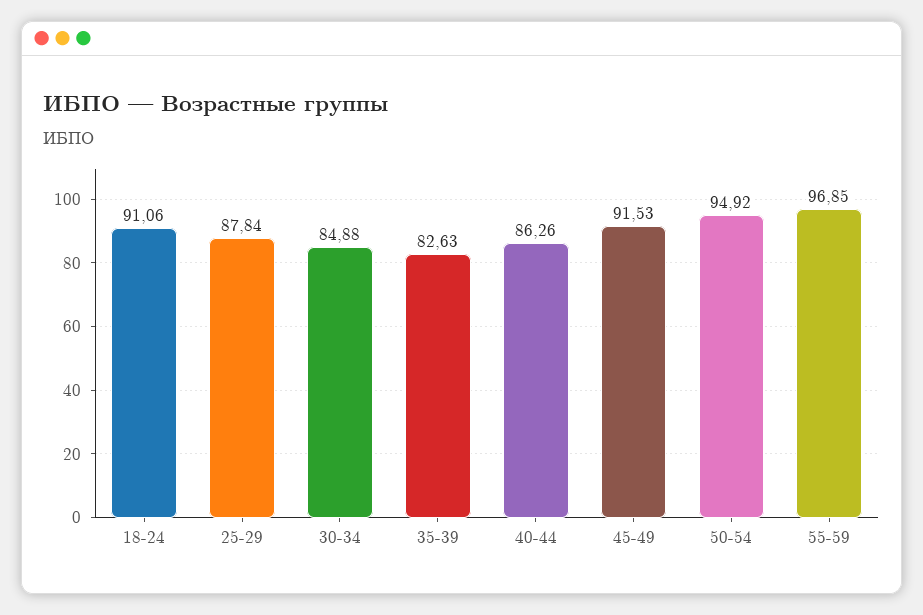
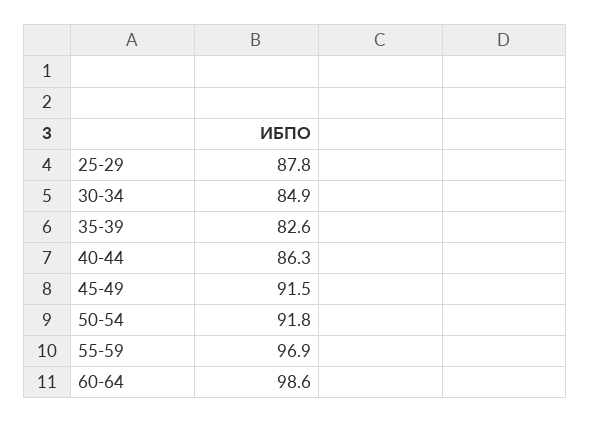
18-24: 91.06 -> none
50-54: 94.92 -> 91.8
60-64: none -> 98.6

